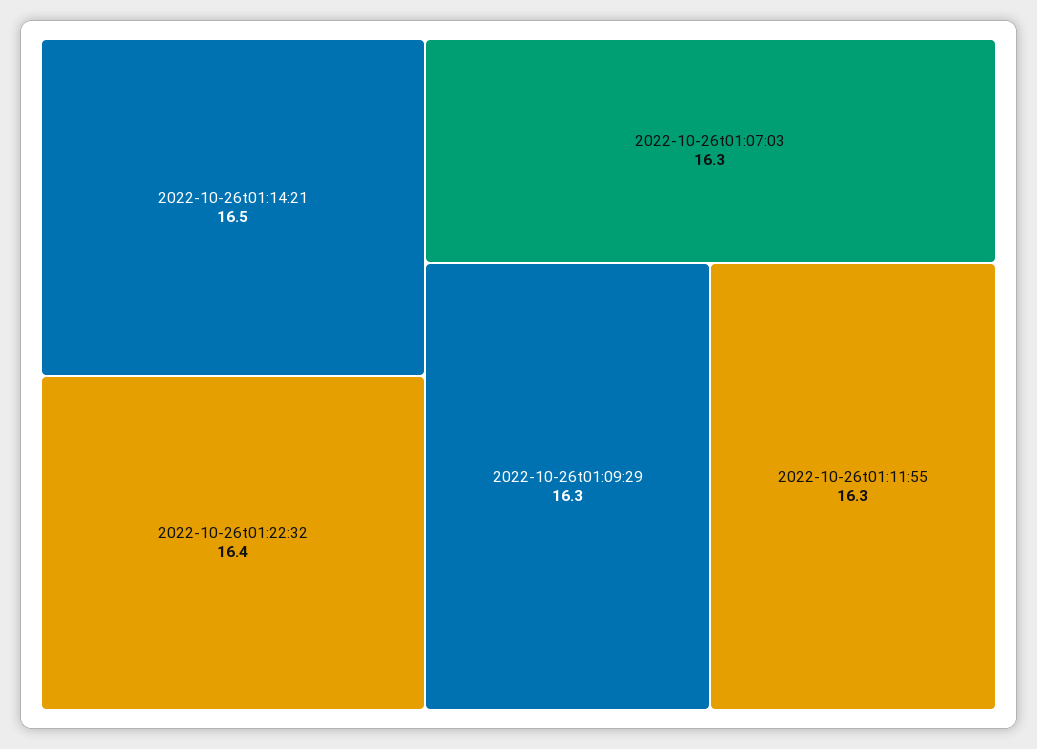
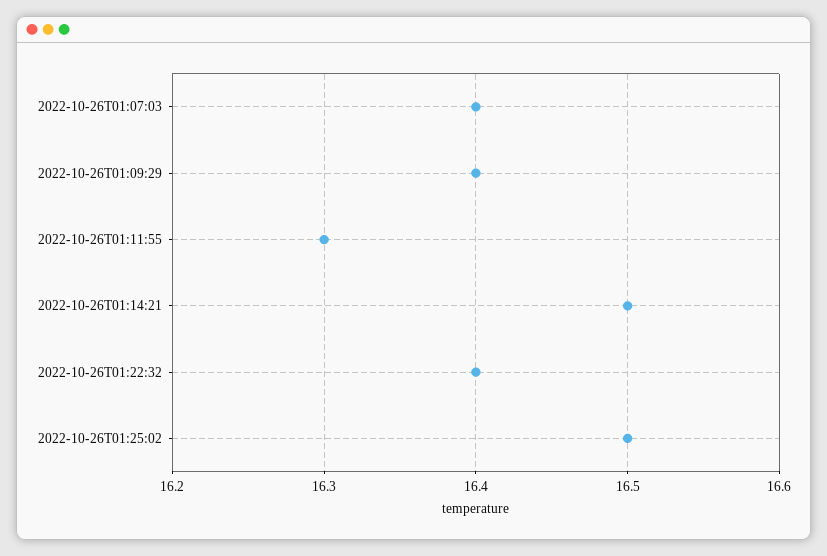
2022-10-26t01:07:03: 16.3 -> 16.4
2022-10-26t01:09:29: 16.3 -> 16.4
2022-10-26T01:25:02: none -> 16.5

